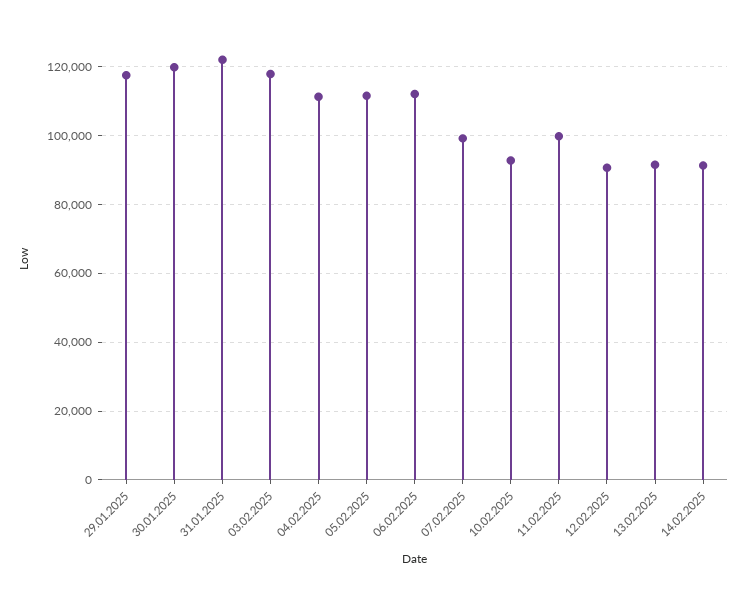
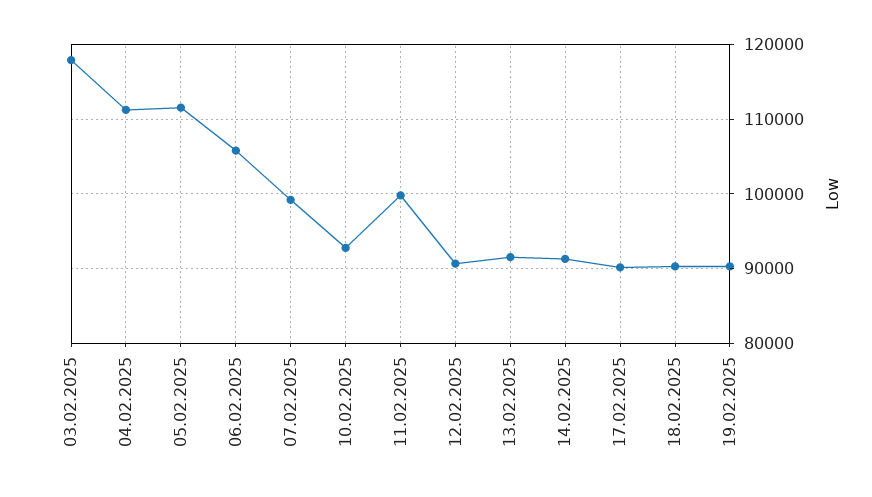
29.01.2025: 118000 -> none
30.01.2025: 120000 -> none
31.01.2025: 122000 -> none
06.02.2025: 112000 -> 106000
17.02.2025: none -> 90000
18.02.2025: none -> 90000
19.02.2025: none -> 90000

